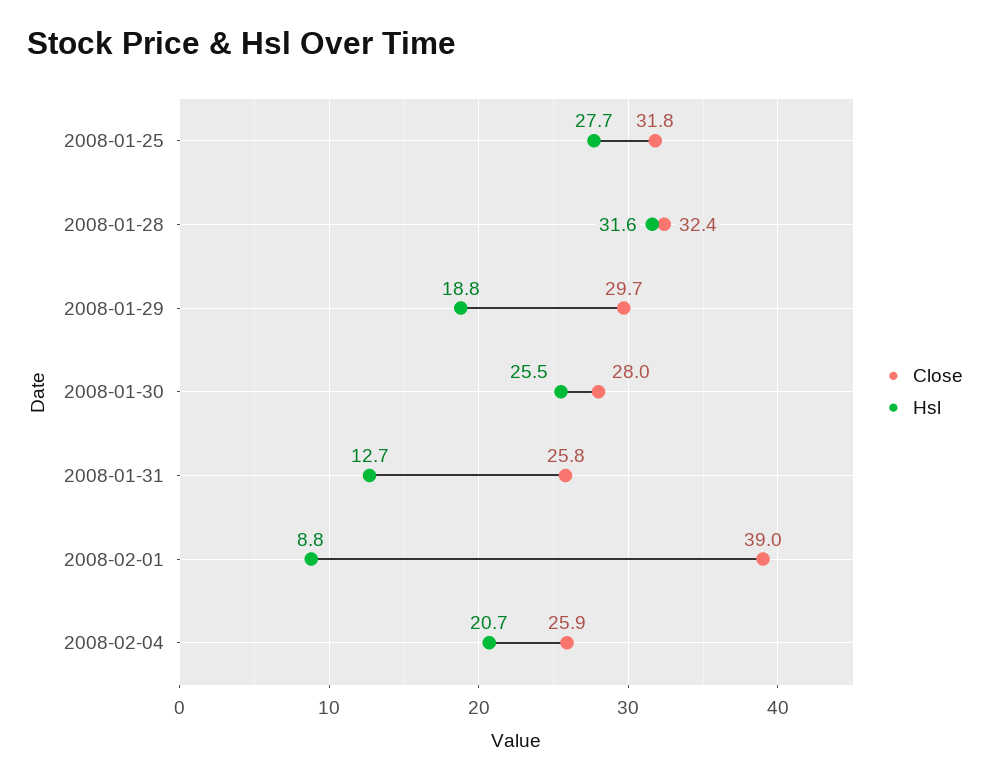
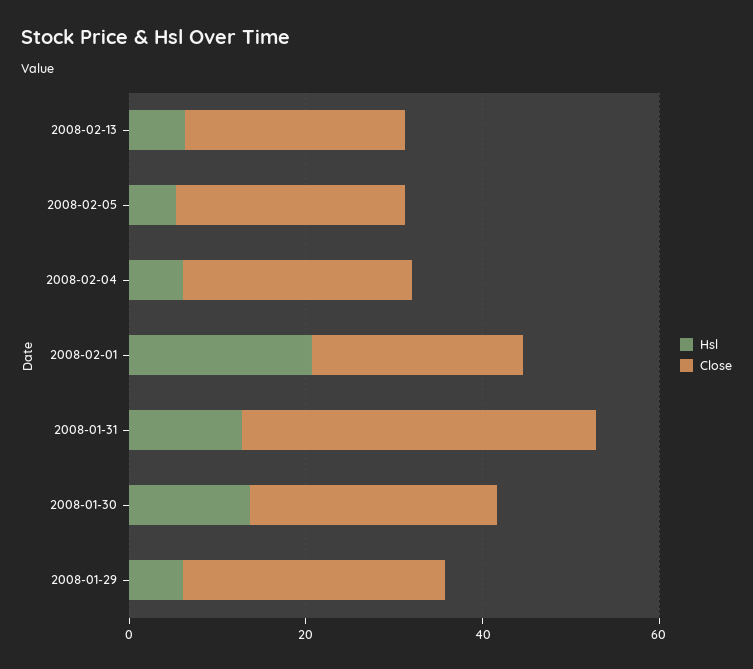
Close, 2008-01-25: 31.8 -> none
Hsl, 2008-01-25: 27.7 -> none
Close, 2008-01-28: 32.4 -> none
Hsl, 2008-01-28: 31.6 -> none
Hsl, 2008-01-29: 18.8 -> 5
Hsl, 2008-01-30: 25.5 -> 15
Close, 2008-01-31: 25.8 -> 40
Close, 2008-02-01: 39 -> 25
Hsl, 2008-02-01: 8.8 -> 20
Hsl, 2008-02-04: 20.7 -> 5
Hsl, 2008-02-13: none -> 5
Close, 2008-02-13: none -> 25
Hsl, 2008-02-05: none -> 5
Close, 2008-02-05: none -> 25

